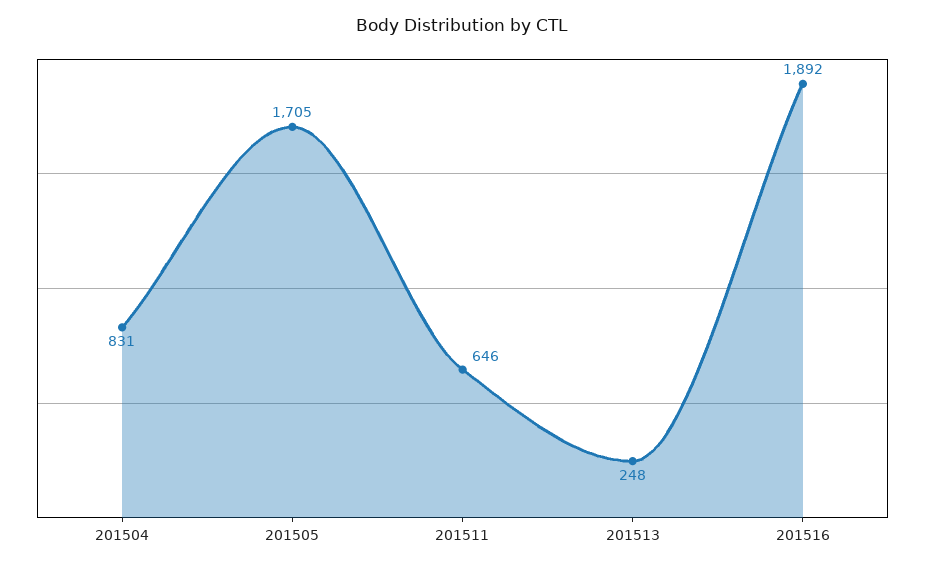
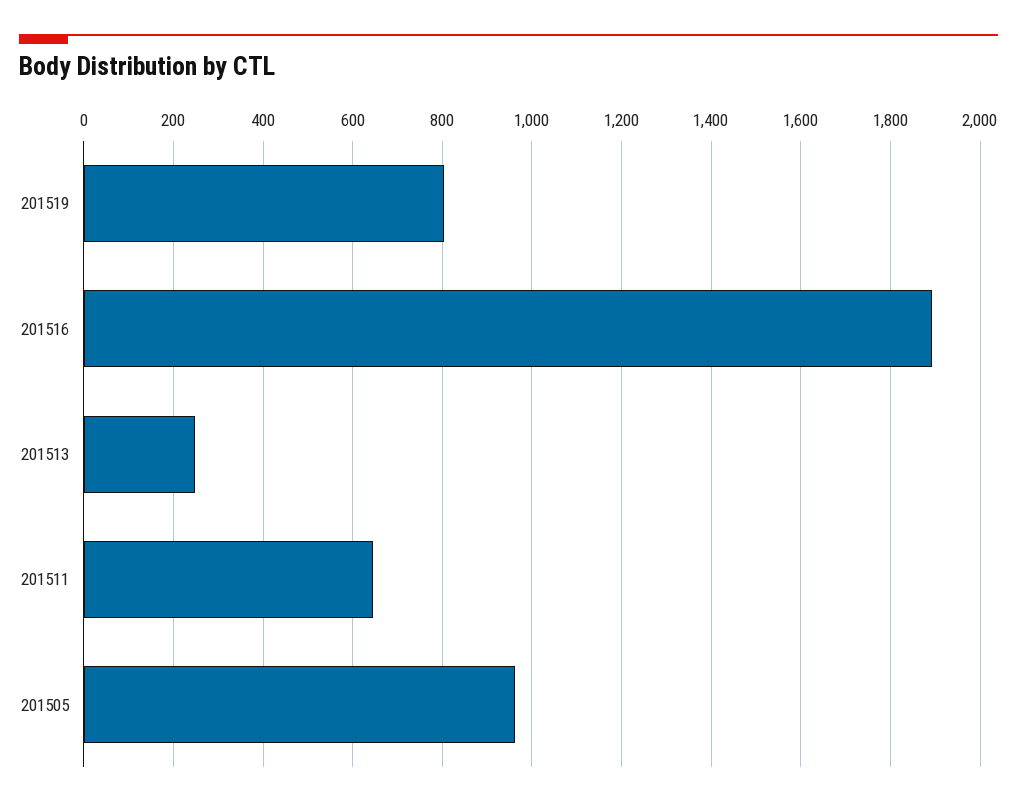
201504: 831 -> none
201505: 1705 -> 960
201519: none -> 800

